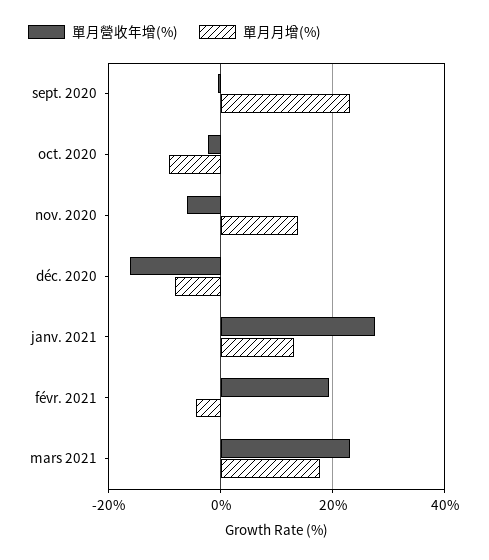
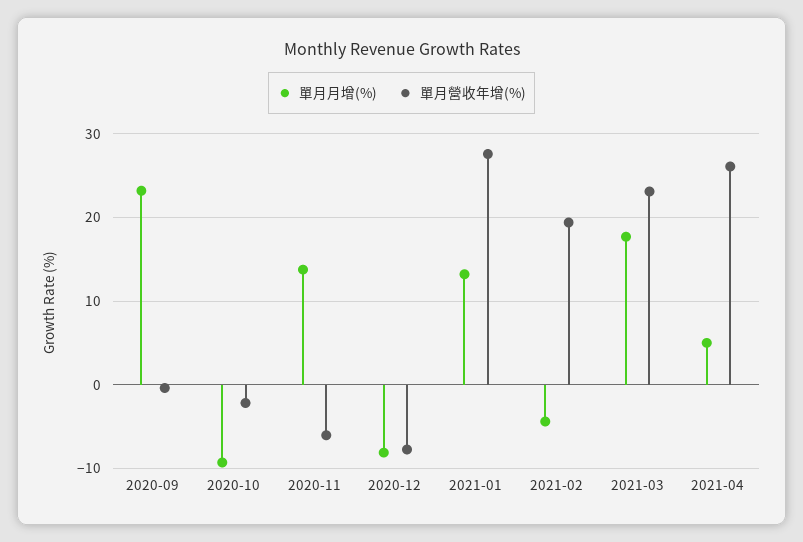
單月營收年增(%), déc. 2020: -16 -> -8
單月月增(%), 2021-04: none -> 5
單月營收年增(%), 2021-04: none -> 26

